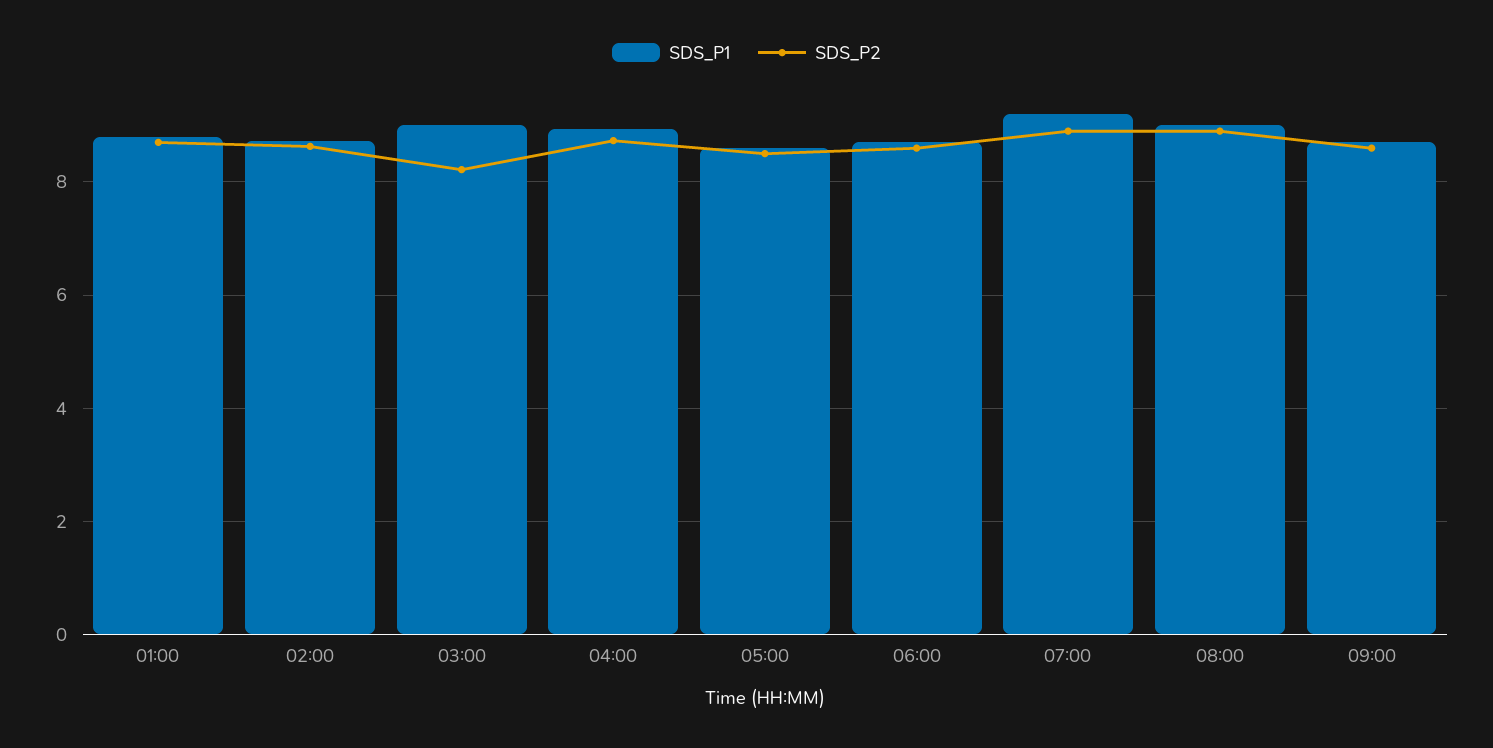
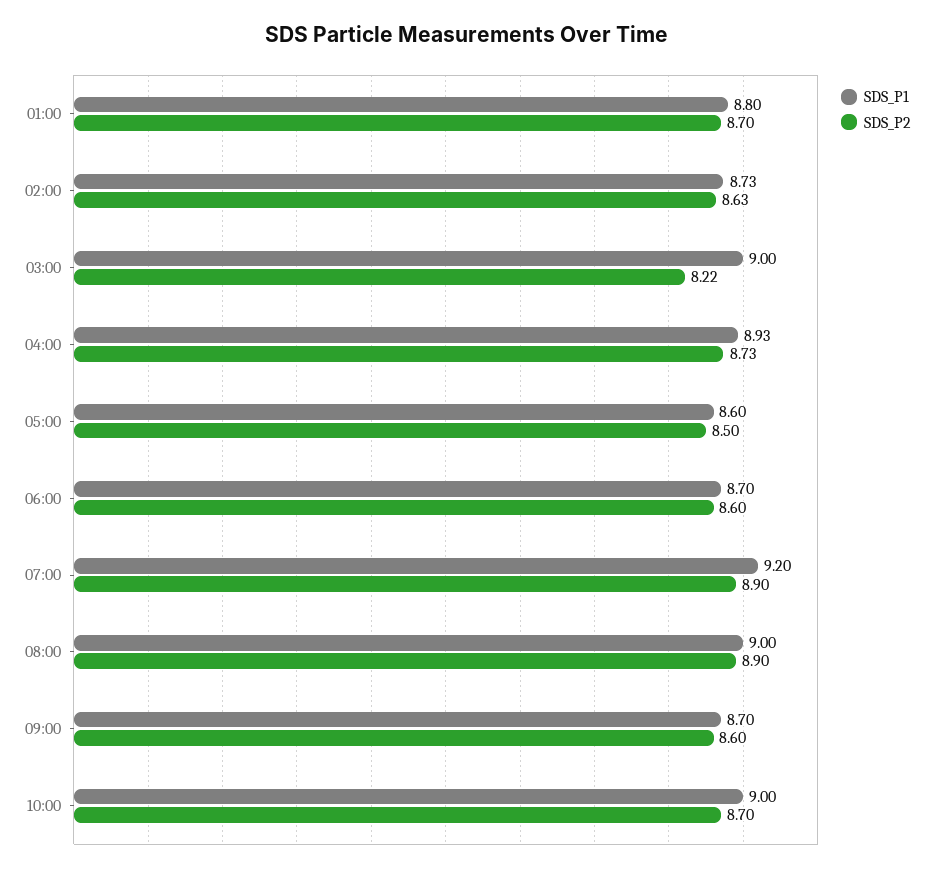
SDS_P1, 10:00: none -> 9
SDS_P2, 10:00: none -> 8.7

